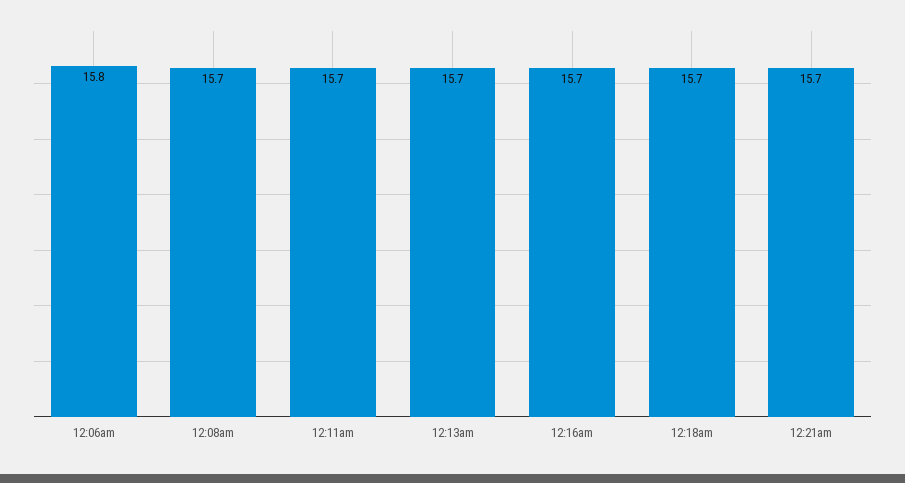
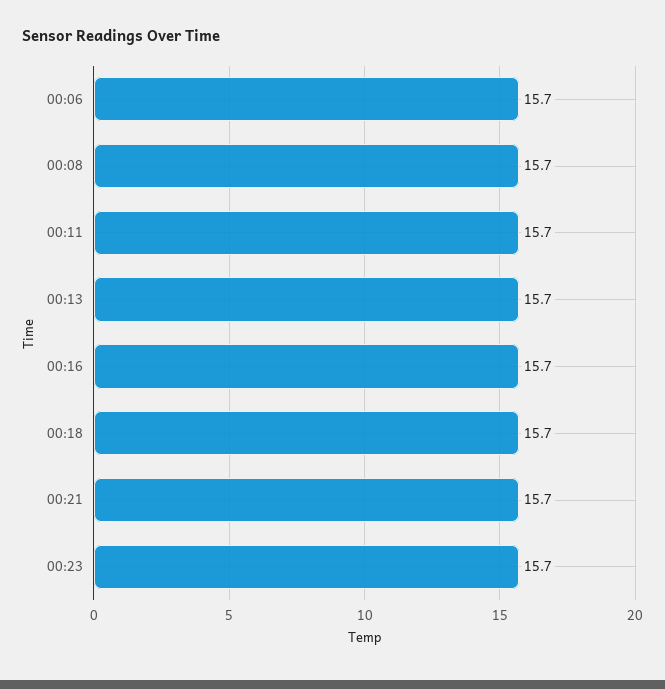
12:06am: 15.8 -> 15.7
00:23: none -> 15.7

